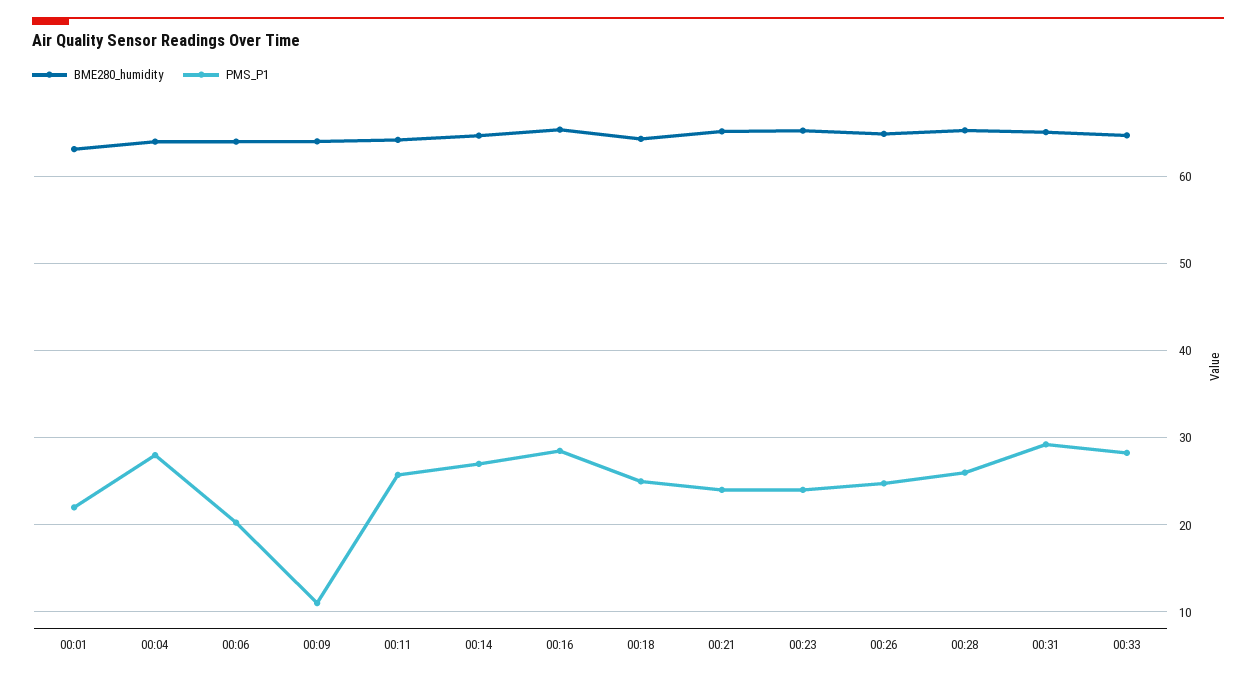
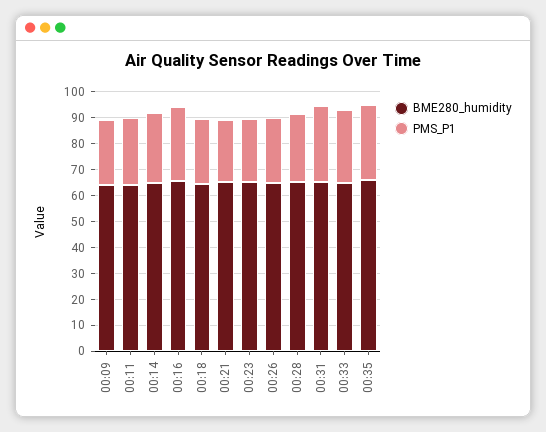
BME280_humidity, 00:01: 63 -> none
PMS_P1, 00:01: 22 -> none
BME280_humidity, 00:04: 64 -> none
PMS_P1, 00:04: 28 -> none
BME280_humidity, 00:06: 64 -> none
PMS_P1, 00:06: 20 -> none
PMS_P1, 00:09: 11 -> 25
BME280_humidity, 00:35: none -> 65
PMS_P1, 00:35: none -> 30

